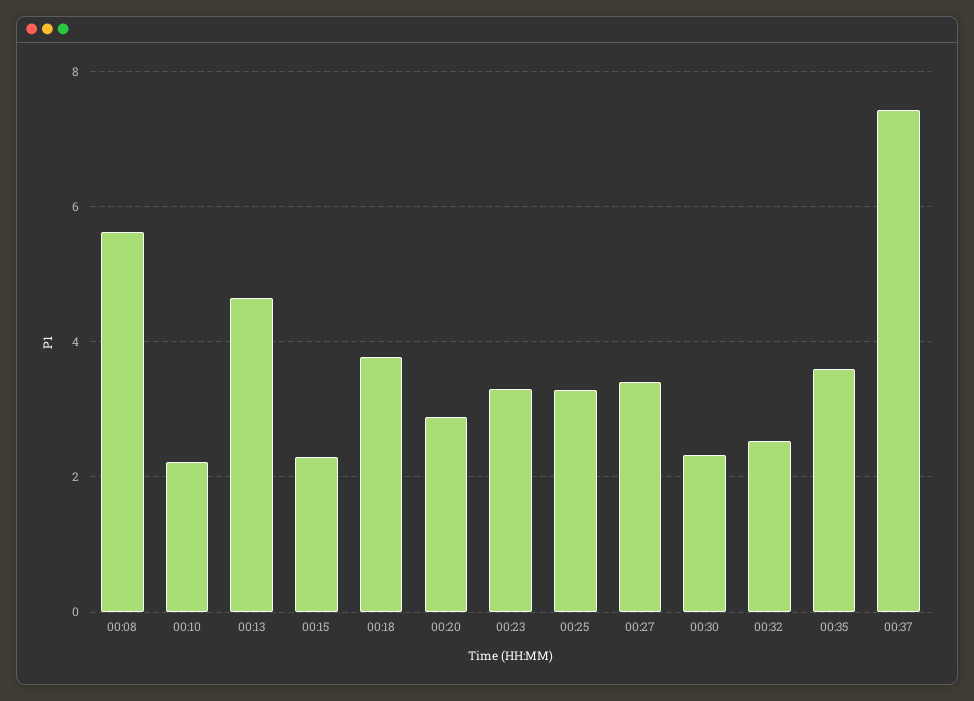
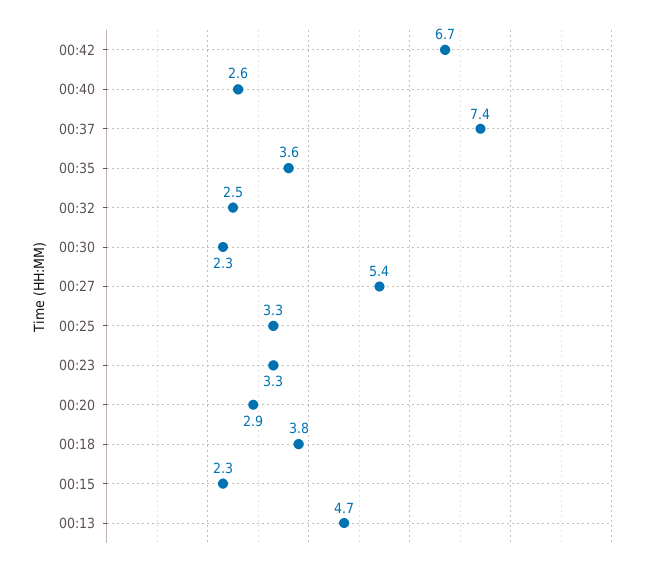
00:08: 5.6 -> none
00:10: 2.2 -> none
00:27: 3.4 -> 5.4
00:42: none -> 6.7
00:40: none -> 2.6

